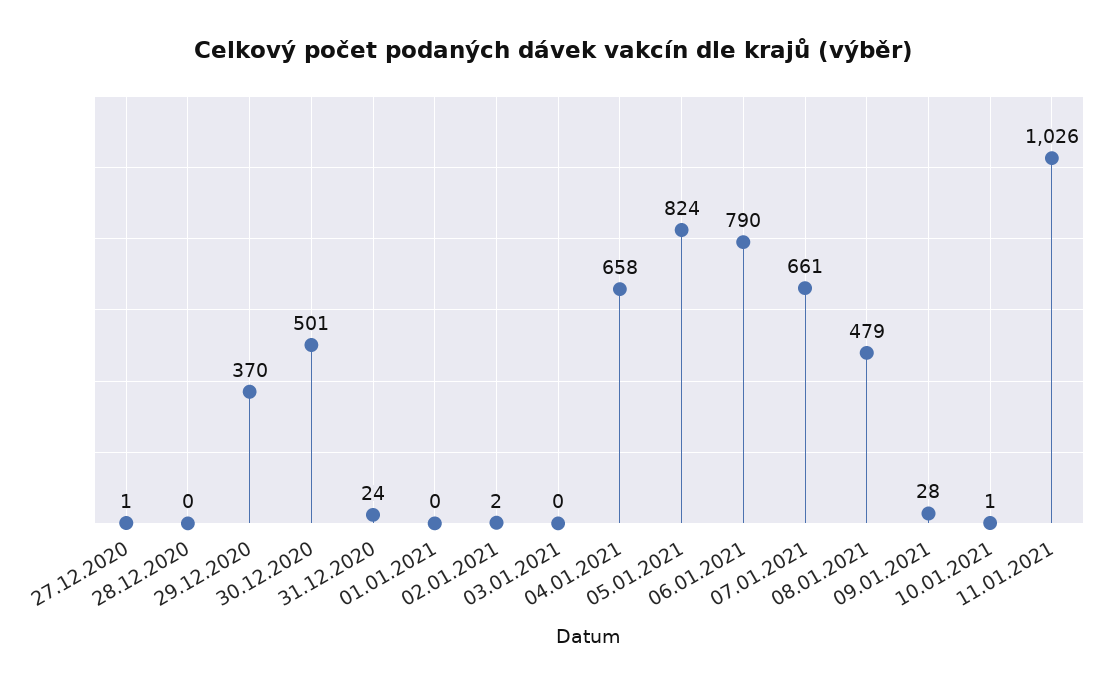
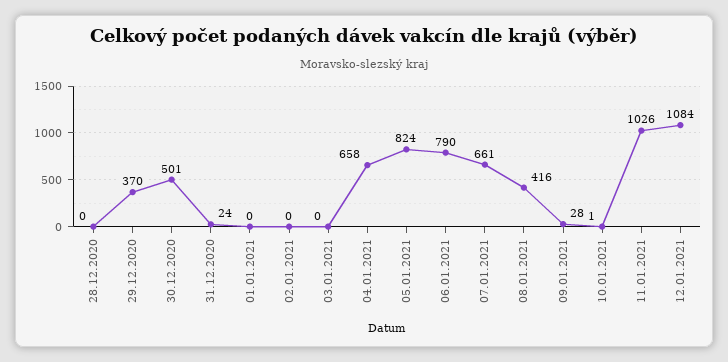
27.12.2020: 1 -> none
02.01.2021: 2 -> 0
08.01.2021: 479 -> 416
12.01.2021: none -> 1084

